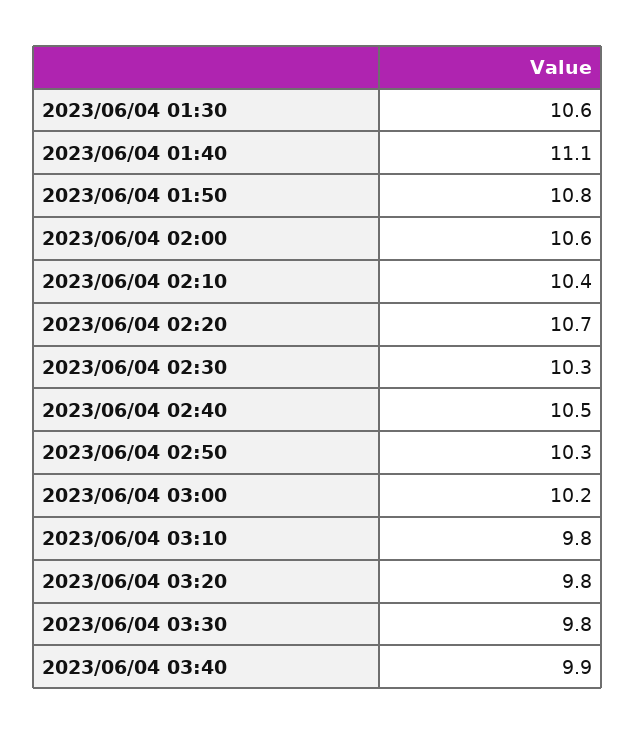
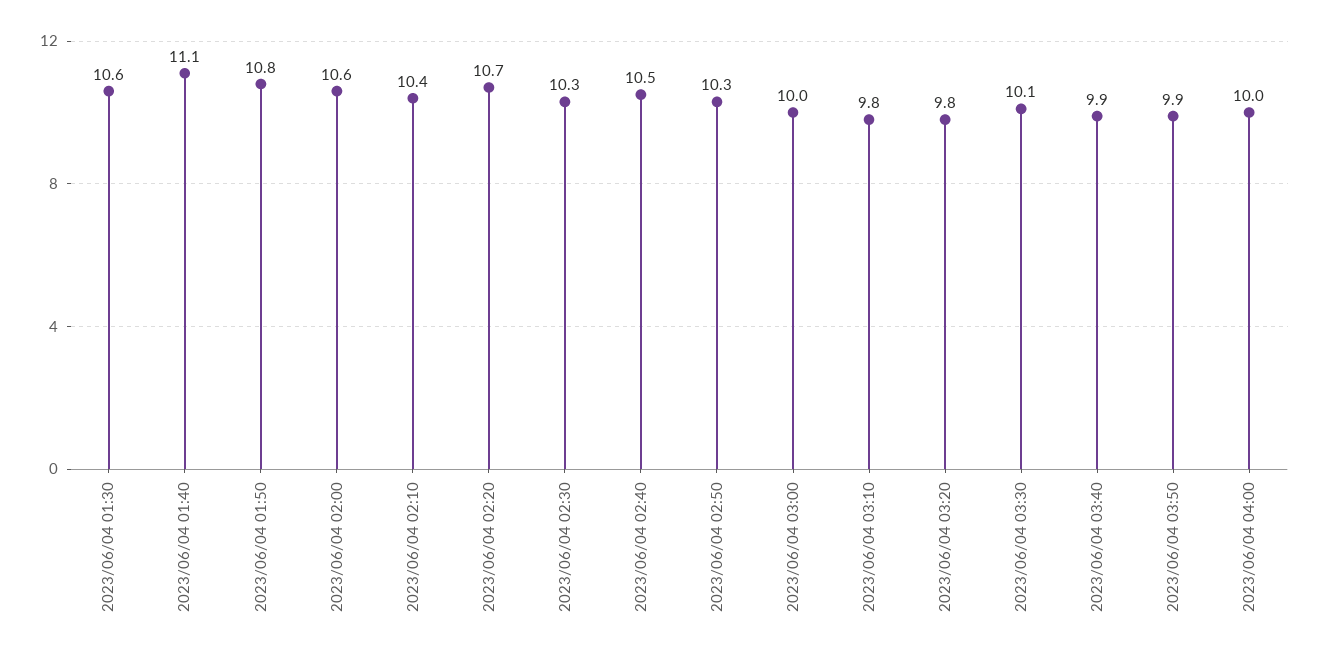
2023/06/04 03:00: 10.2 -> 10
2023/06/04 03:30: 9.8 -> 10.1
2023/06/04 03:50: none -> 9.9
2023/06/04 04:00: none -> 10

